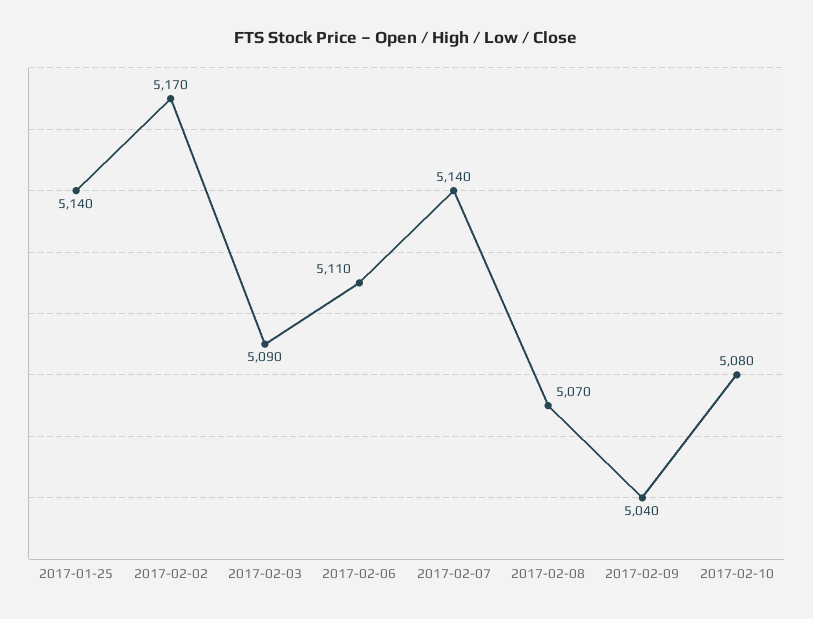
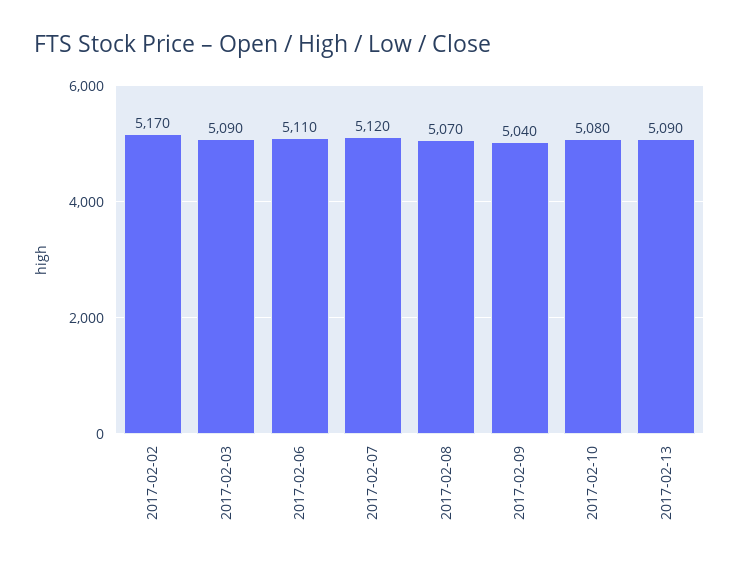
2017-01-25: 5140 -> none
2017-02-07: 5140 -> 5120
2017-02-13: none -> 5090

